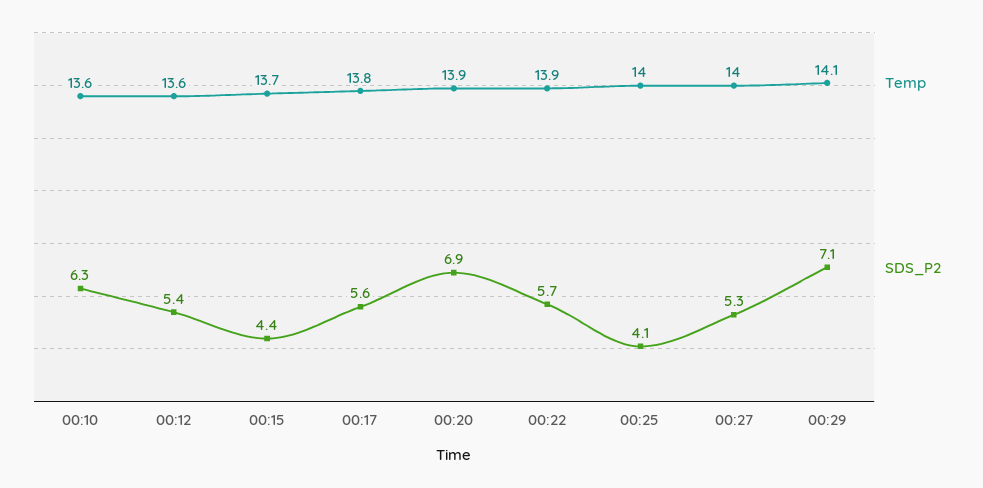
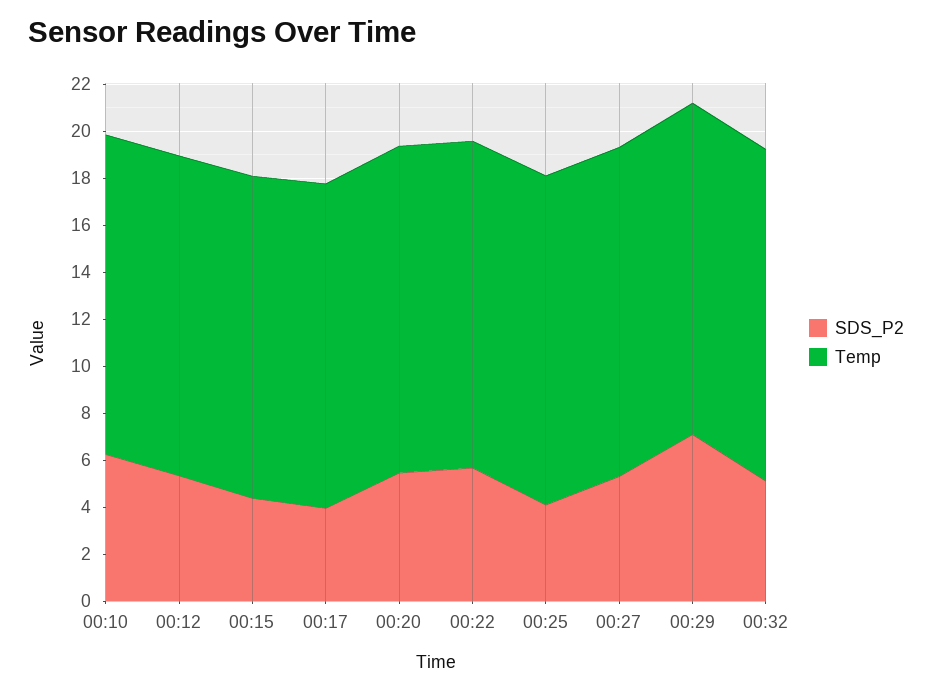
SDS_P2, 00:17: 5.6 -> 4
SDS_P2, 00:20: 6.9 -> 5.5
SDS_P2, 00:32: none -> 5
Temp, 00:32: none -> 14

